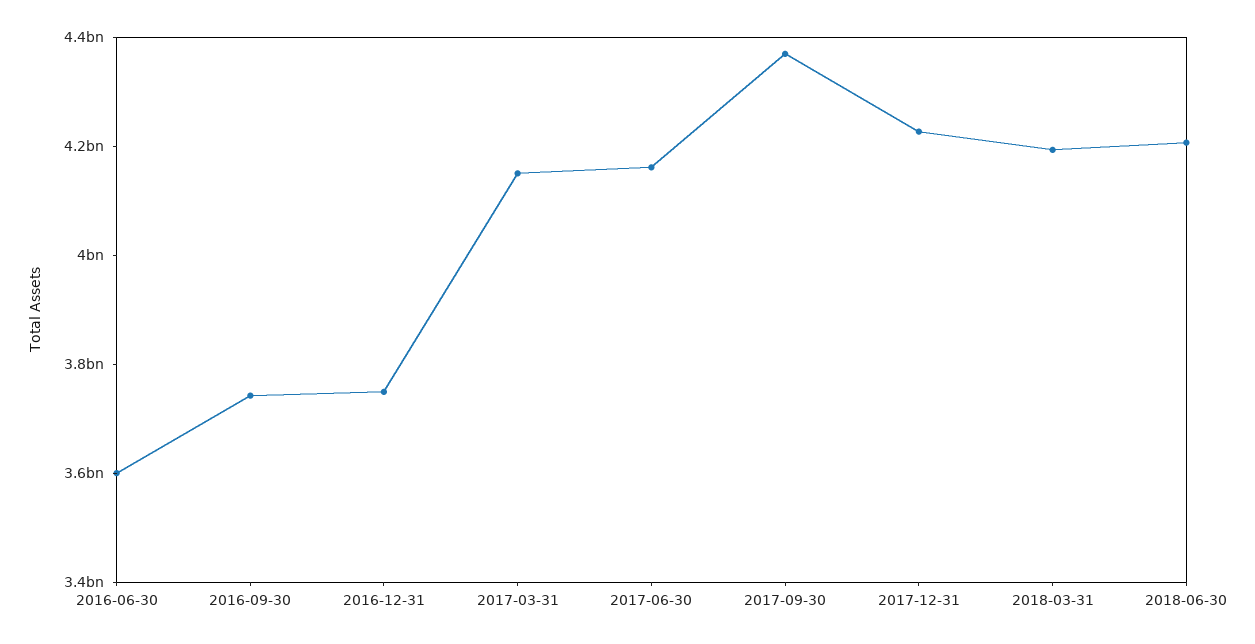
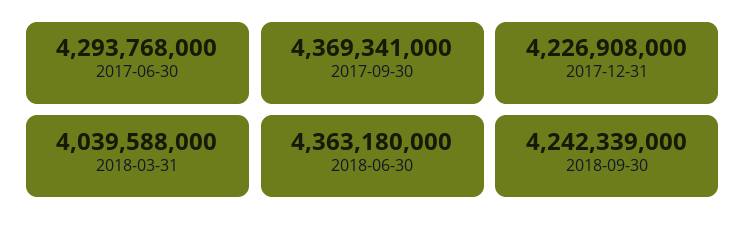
2016-06-30: 3600000000 -> none
2016-09-30: 3750000000 -> none
2016-12-31: 3750000000 -> none
2017-03-31: 4150000000 -> none
2017-06-30: 4150000000 -> 4293768000
2018-03-31: 4200000000 -> 4039588000
2018-06-30: 4200000000 -> 4363180000
2018-09-30: none -> 4242339000

